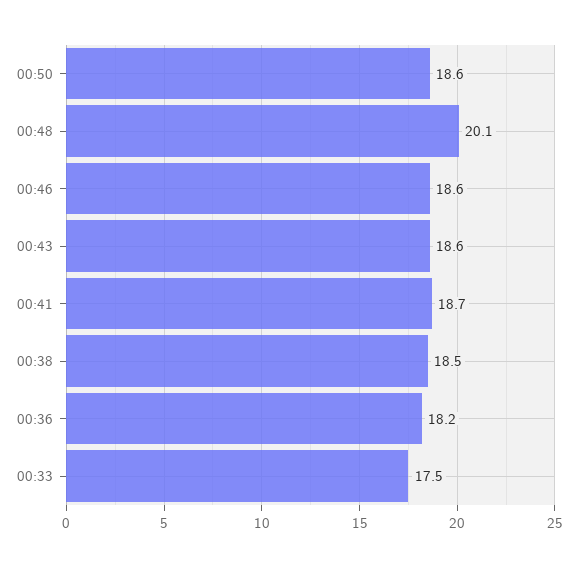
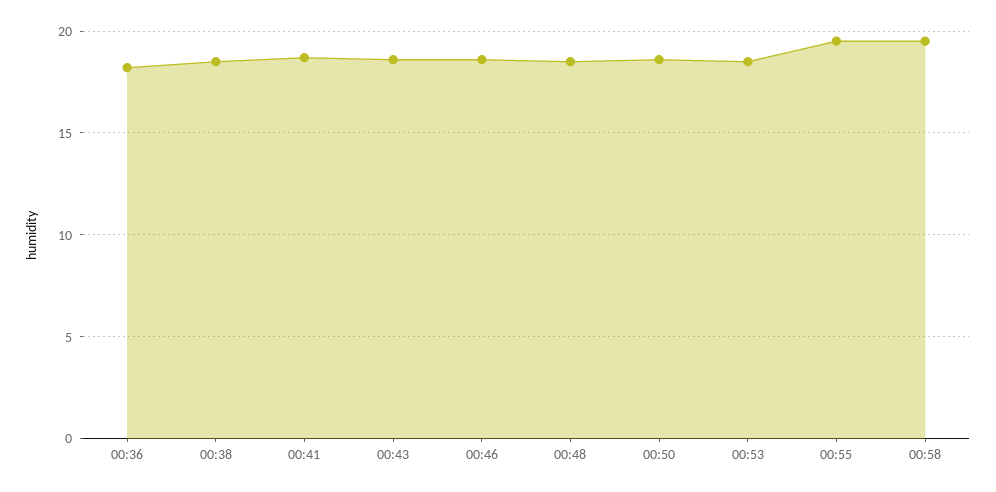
00:48: 20.1 -> 18.5
00:33: 17.5 -> none
00:53: none -> 18.5
00:55: none -> 19.5
00:58: none -> 19.5

